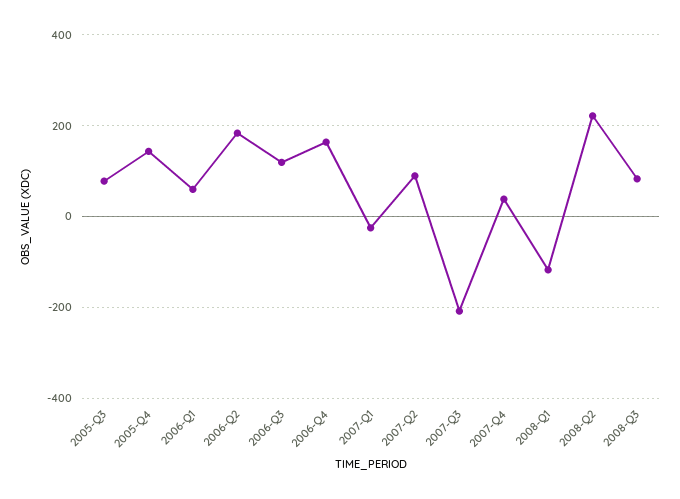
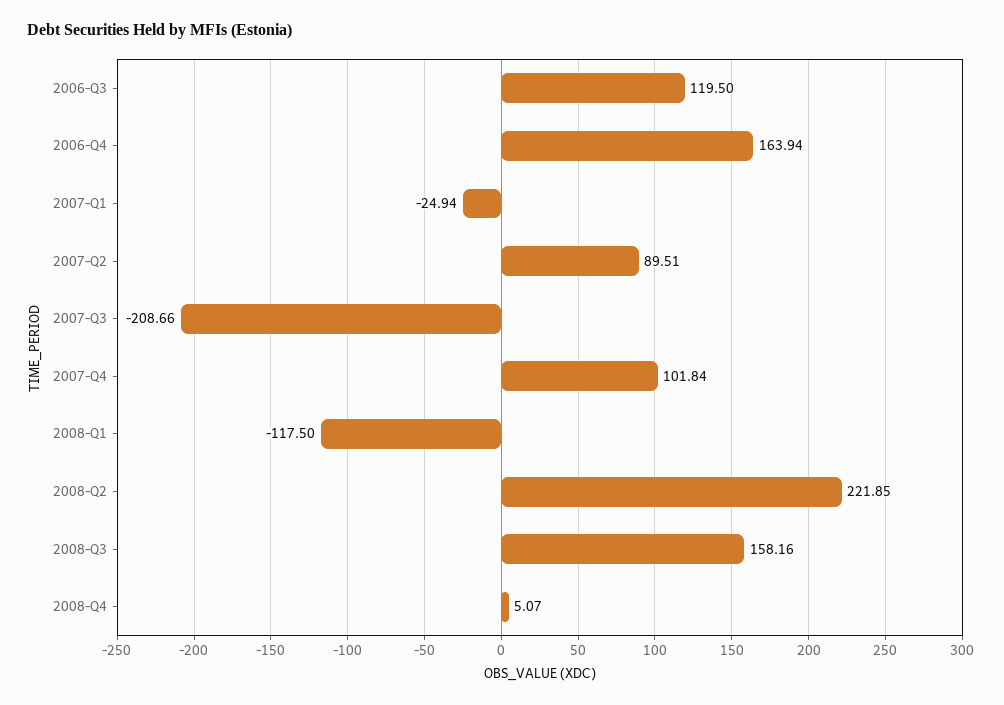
2005-Q3: 80 -> none
2005-Q4: 140 -> none
2006-Q1: 60 -> none
2006-Q2: 180 -> none
2007-Q4: 40 -> 101.84
2008-Q3: 80 -> 158.16
2008-Q4: none -> 5.07

